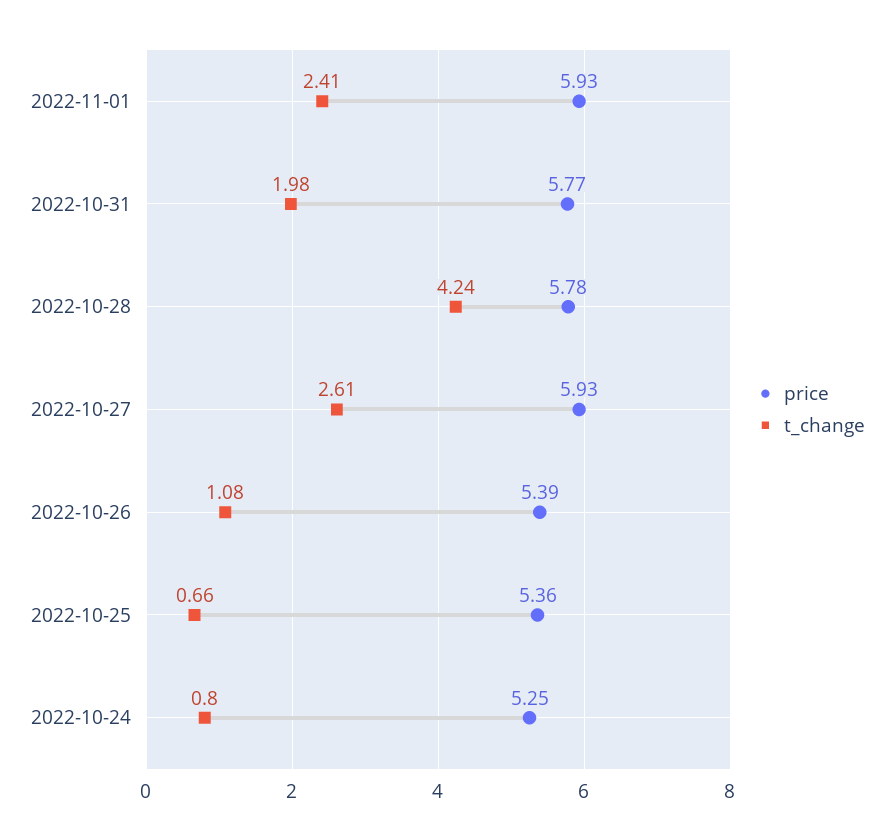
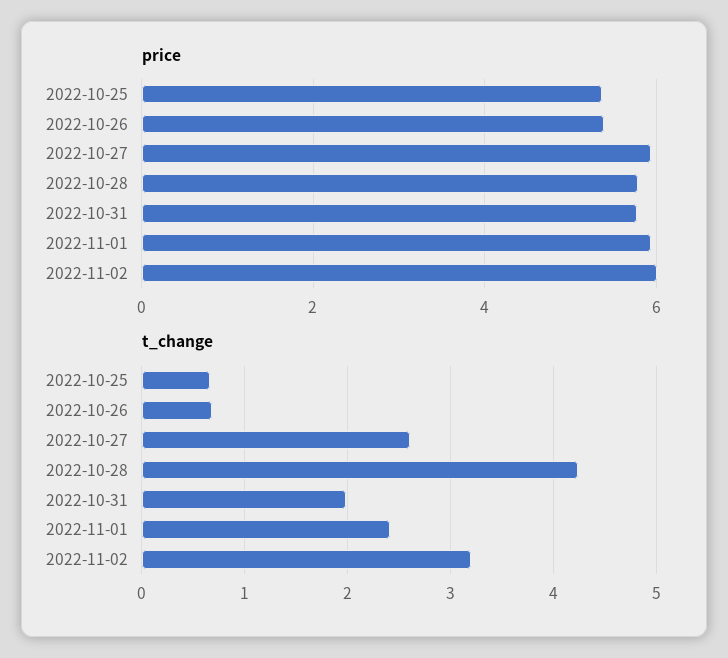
t_change, 2022-10-26: 1.08 -> 0.7
price, 2022-10-24: 5.25 -> none
t_change, 2022-10-24: 0.8 -> none
price, 2022-11-02: none -> 6
t_change, 2022-11-02: none -> 3.2

